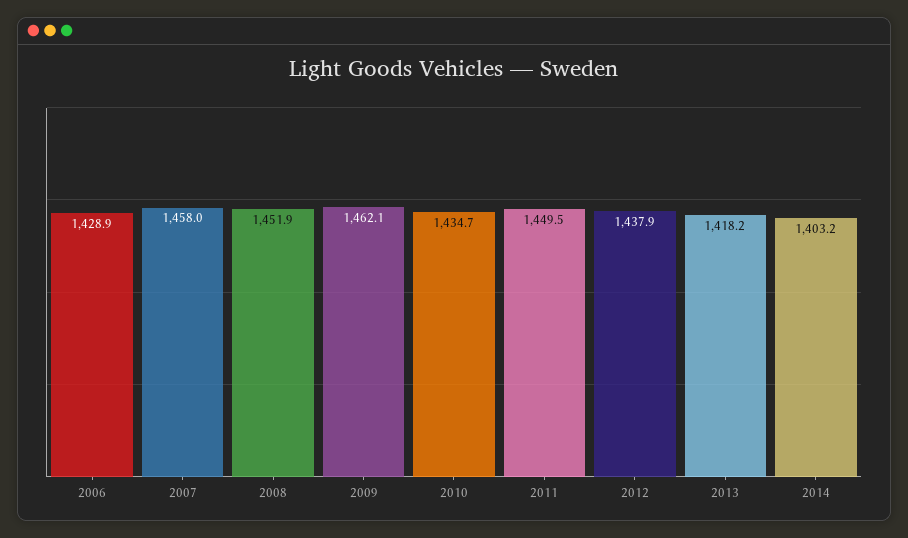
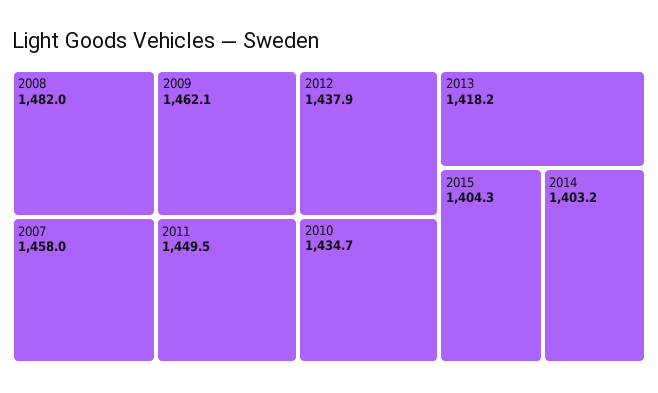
2006: 1428.9 -> none
2008: 1451.9 -> 1482
2015: none -> 1404.3

